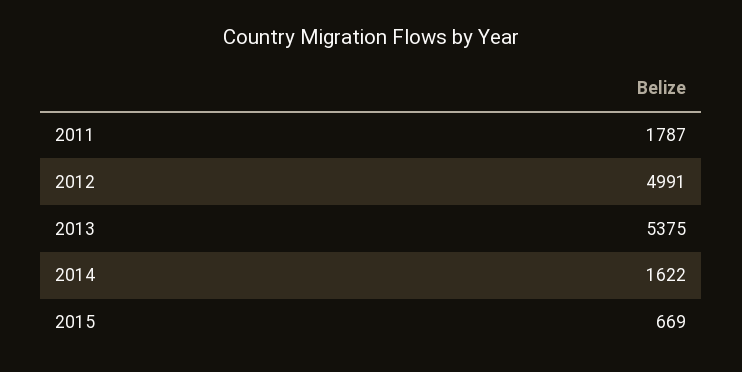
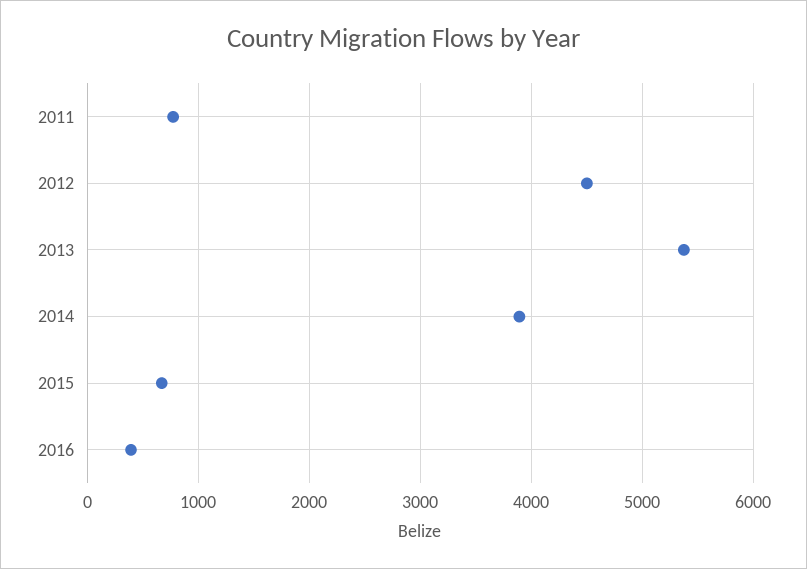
2011: 1787 -> 800
2012: 4991 -> 4500
2014: 1622 -> 3900
2016: none -> 400

